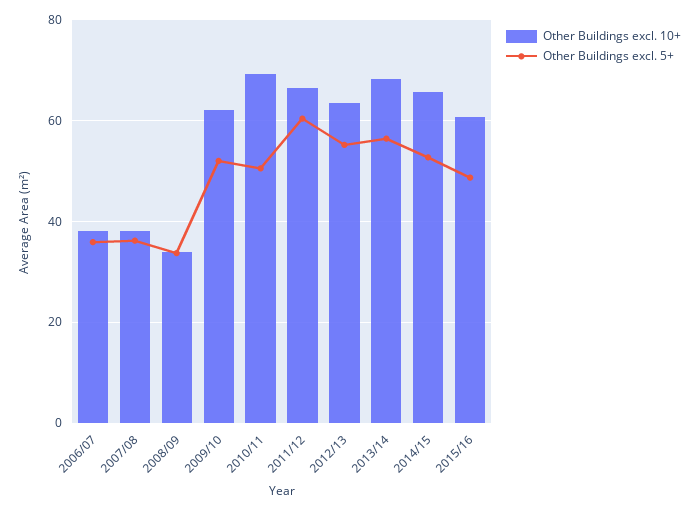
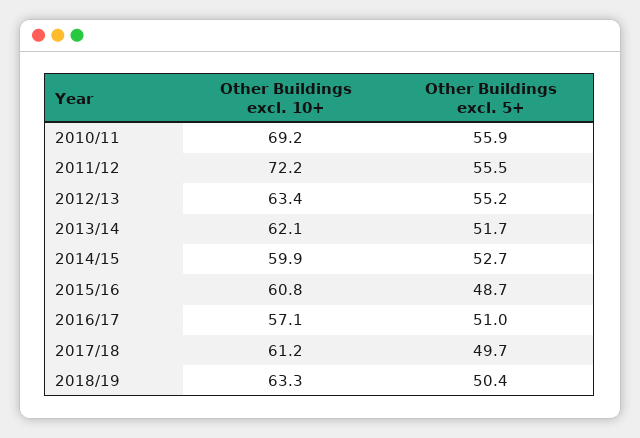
Other Buildings excl. 10+, 2006/07: 38 -> none
Other Buildings excl. 5+, 2006/07: 36 -> none
Other Buildings excl. 10+, 2007/08: 38 -> none
Other Buildings excl. 5+, 2007/08: 36 -> none
Other Buildings excl. 10+, 2008/09: 34 -> none
Other Buildings excl. 5+, 2008/09: 34 -> none
Other Buildings excl. 10+, 2009/10: 62 -> none
Other Buildings excl. 5+, 2009/10: 52 -> none
Other Buildings excl. 5+, 2010/11: 50 -> 55.9
Other Buildings excl. 10+, 2011/12: 66 -> 72.2
Other Buildings excl. 5+, 2011/12: 60 -> 55.5
Other Buildings excl. 10+, 2013/14: 68 -> 62.1
Other Buildings excl. 5+, 2013/14: 56 -> 51.7
Other Buildings excl. 10+, 2014/15: 66 -> 59.9
Other Buildings excl. 10+, 2016/17: none -> 57.1
Other Buildings excl. 5+, 2016/17: none -> 51
Other Buildings excl. 10+, 2017/18: none -> 61.2
Other Buildings excl. 5+, 2017/18: none -> 49.7
Other Buildings excl. 10+, 2018/19: none -> 63.3
Other Buildings excl. 5+, 2018/19: none -> 50.4

